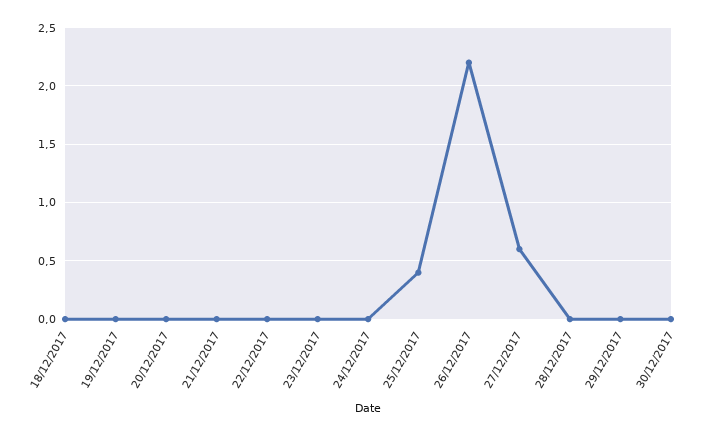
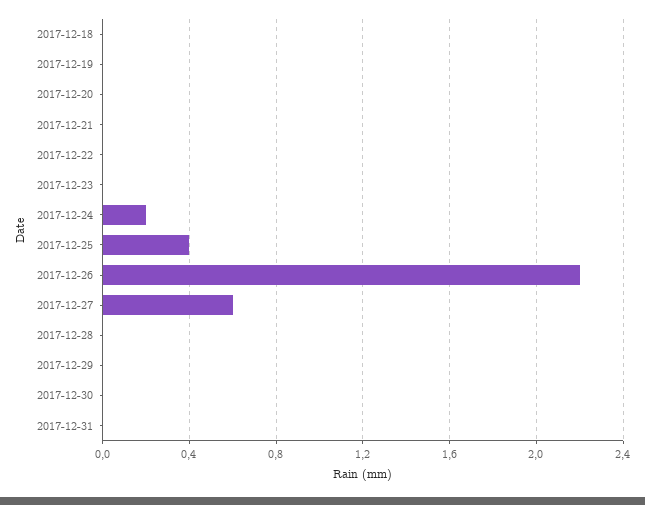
24/12/2017: 0 -> 0.2
2017-12-31: none -> 0

